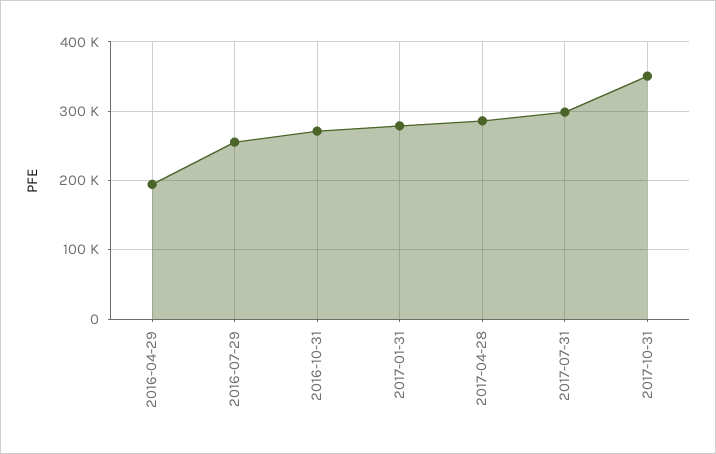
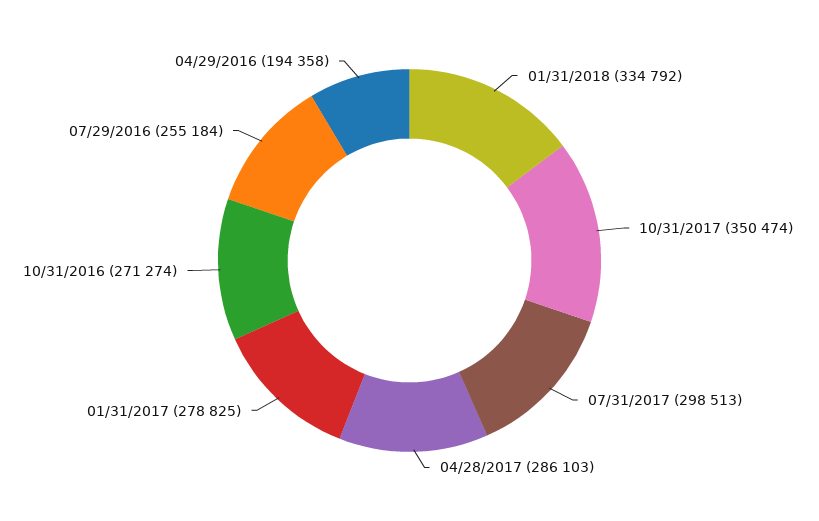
01/31/2018: none -> 334792

